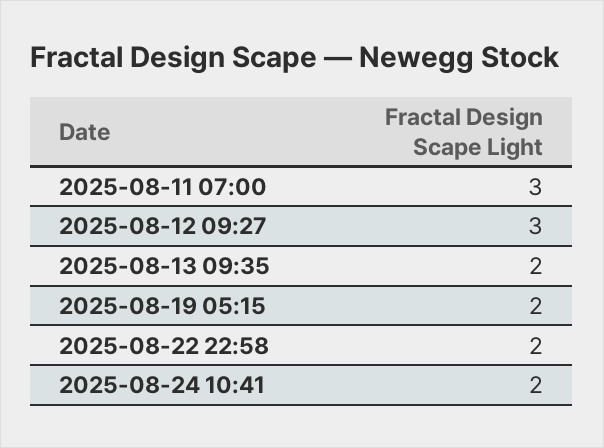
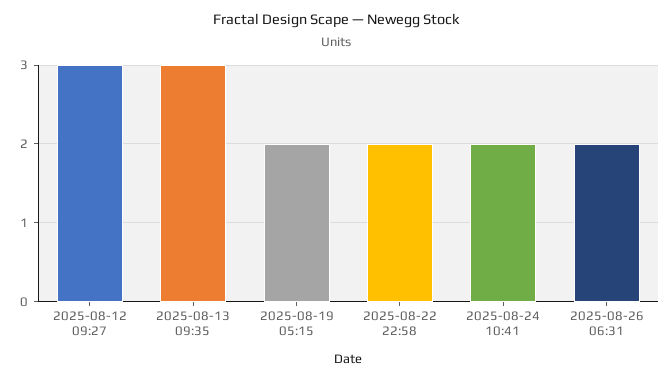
2025-08-11 07:00: 3 -> none
2025-08-13 09:35: 2 -> 3
2025-08-26 06:31: none -> 2

